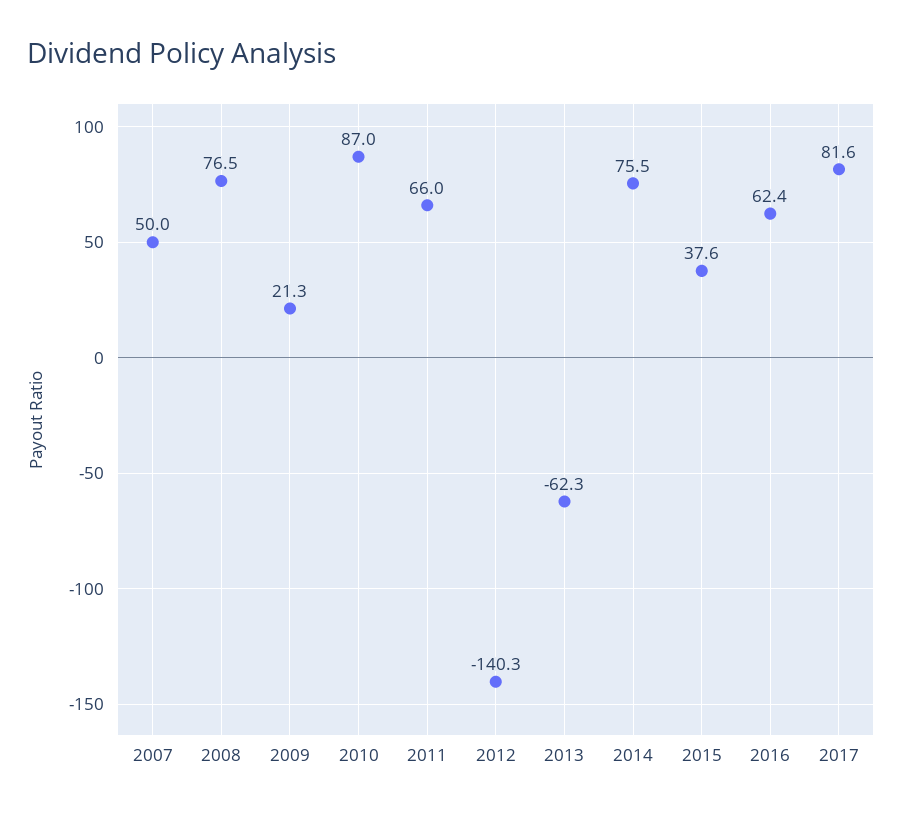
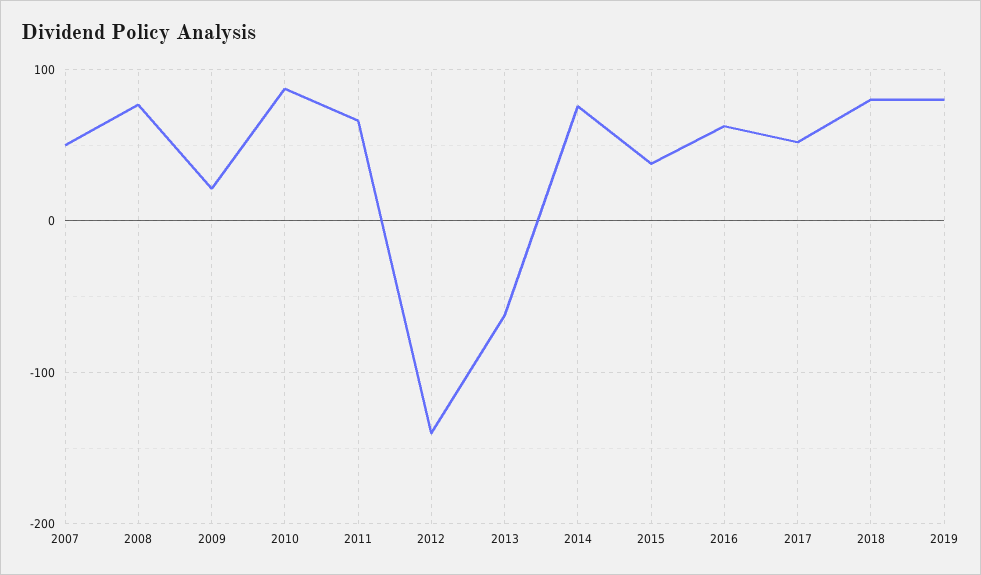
2017: 81.6 -> 50
2018: none -> 80
2019: none -> 80

